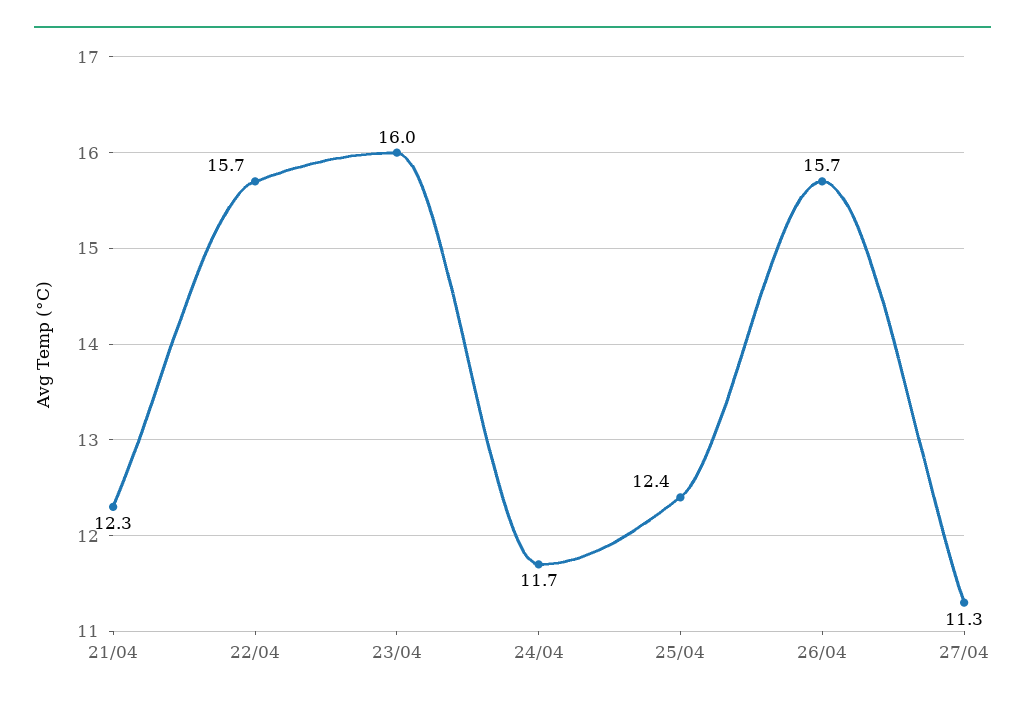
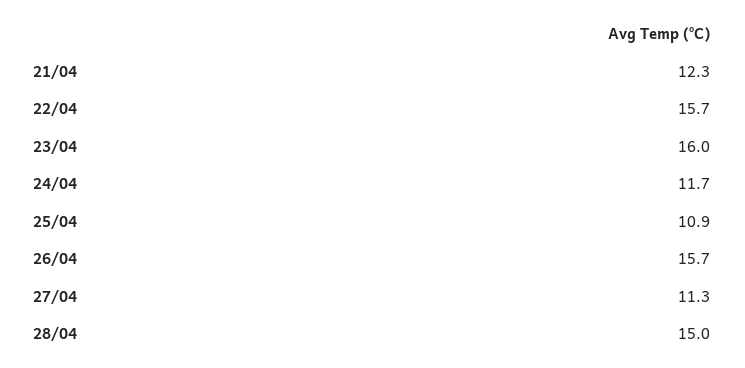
25/04: 12.4 -> 10.9
28/04: none -> 15

